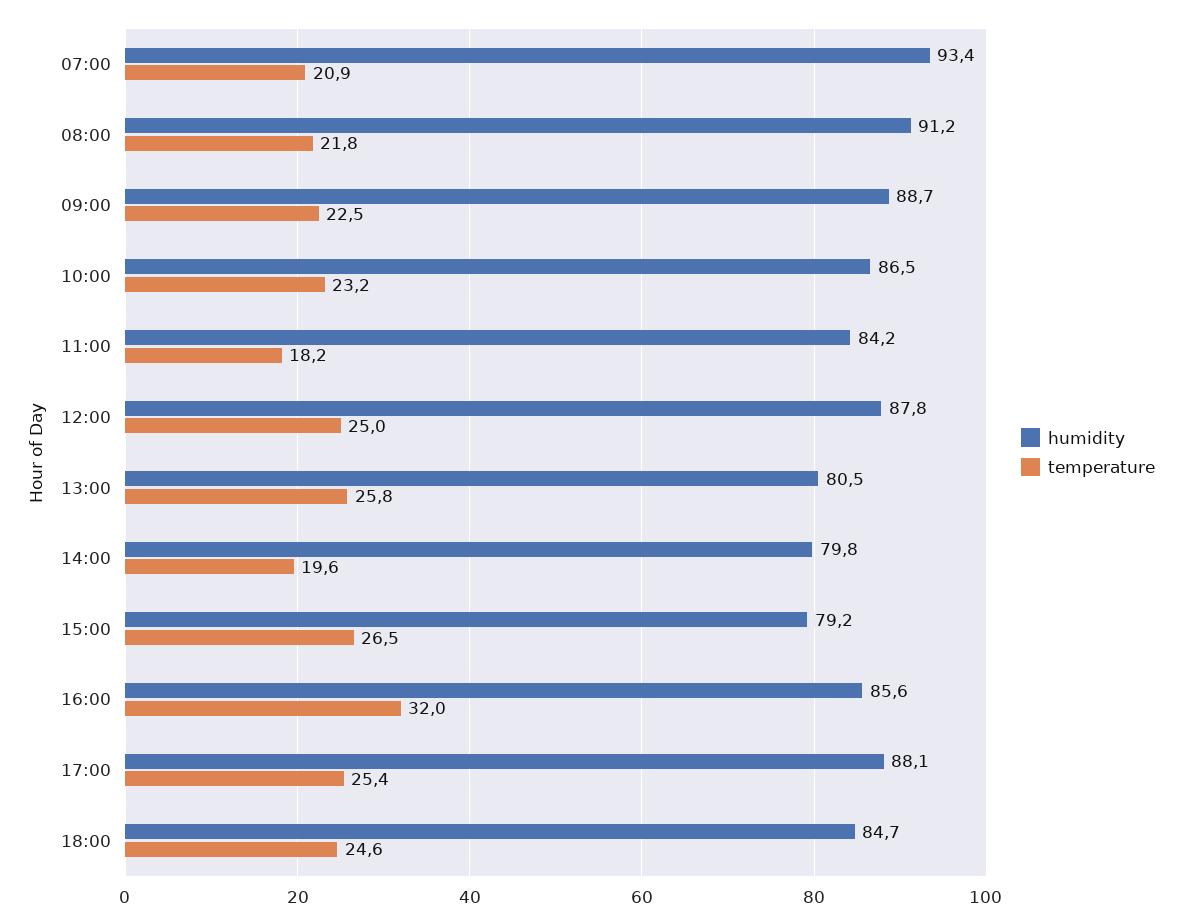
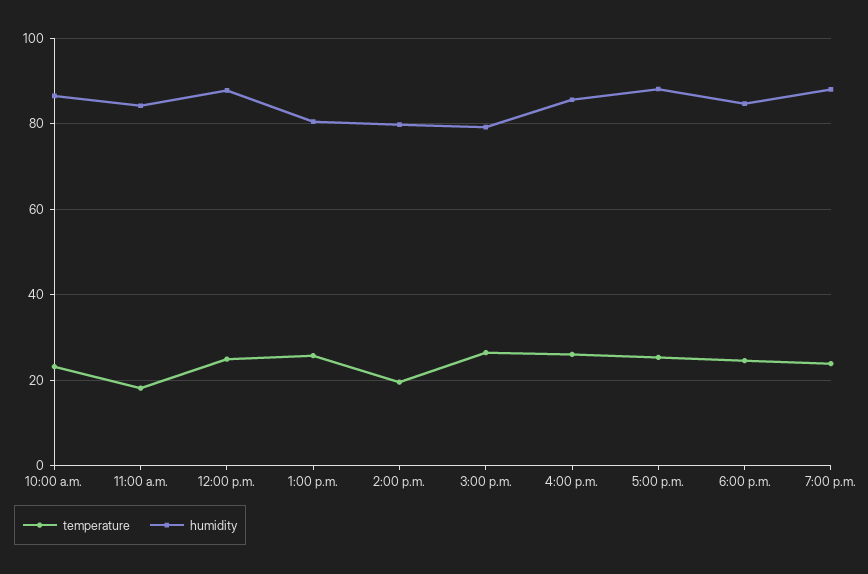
humidity, 07:00: 93.4 -> none
temperature, 07:00: 20.9 -> none
humidity, 08:00: 91.2 -> none
temperature, 08:00: 21.8 -> none
humidity, 09:00: 88.7 -> none
temperature, 09:00: 22.5 -> none
temperature, 16:00: 32 -> 26
temperature, 7:00 p.m.: none -> 24
humidity, 7:00 p.m.: none -> 88

